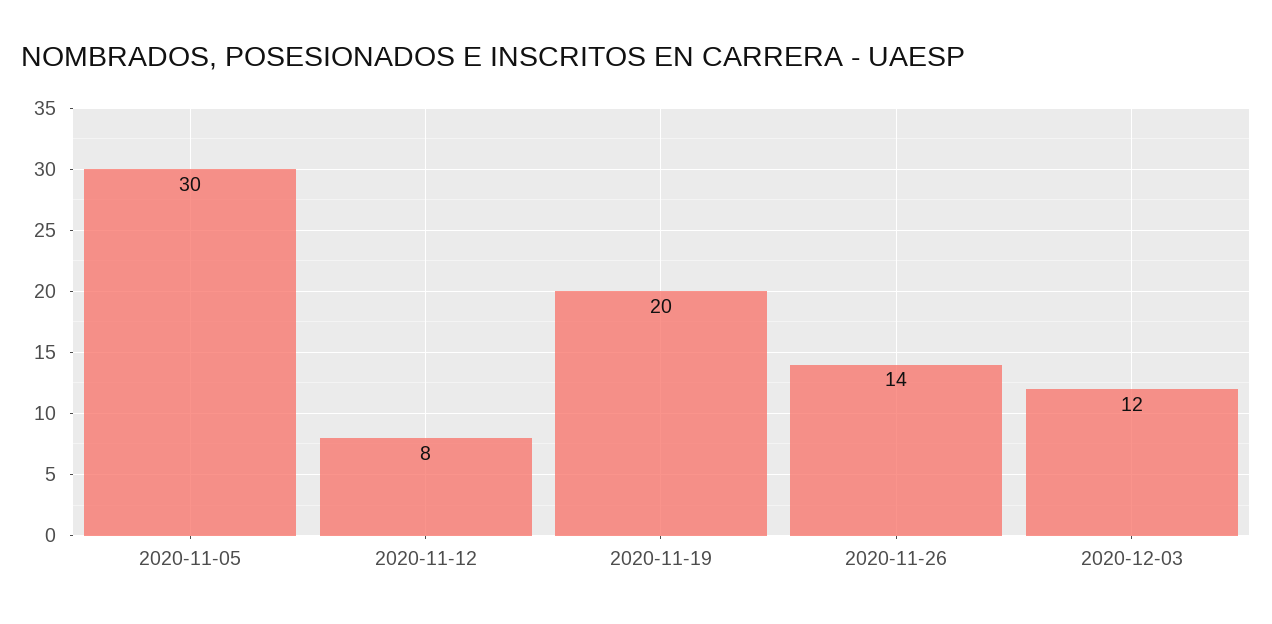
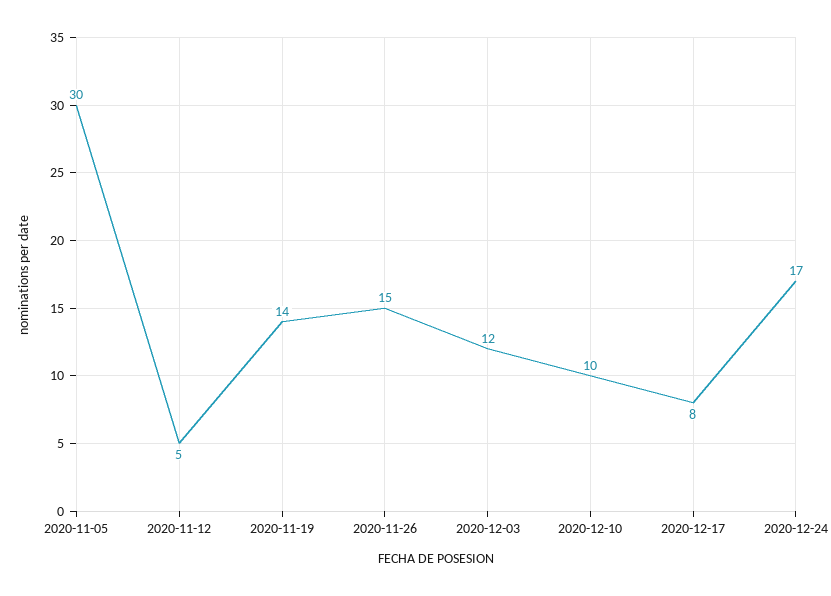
2020-11-12: 8 -> 5
2020-11-19: 20 -> 14
2020-11-26: 14 -> 15
2020-12-10: none -> 10
2020-12-17: none -> 8
2020-12-24: none -> 17

